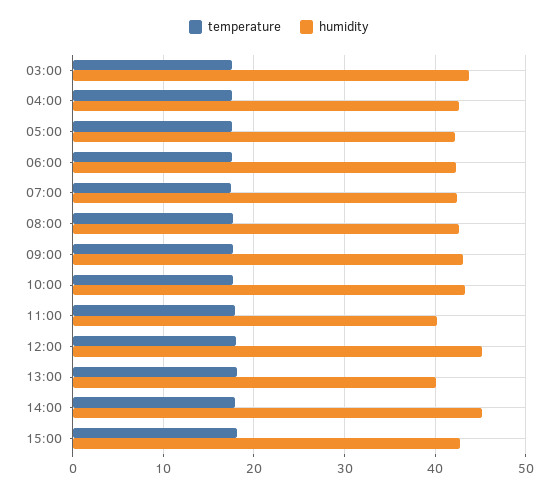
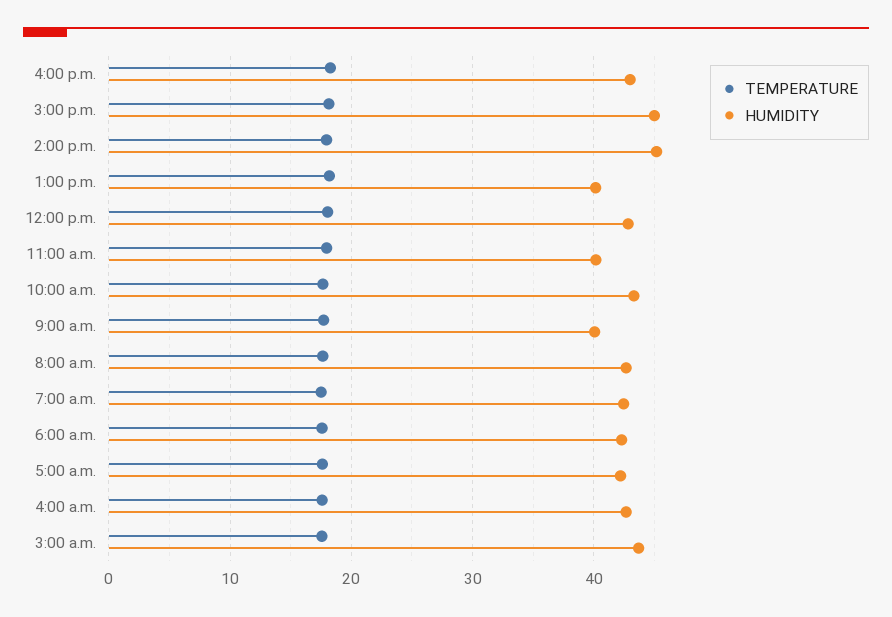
humidity, 09:00: 43 -> 40
humidity, 12:00: 45 -> 43
humidity, 15:00: 43 -> 45
temperature, 4:00 p.m.: none -> 18
humidity, 4:00 p.m.: none -> 43

